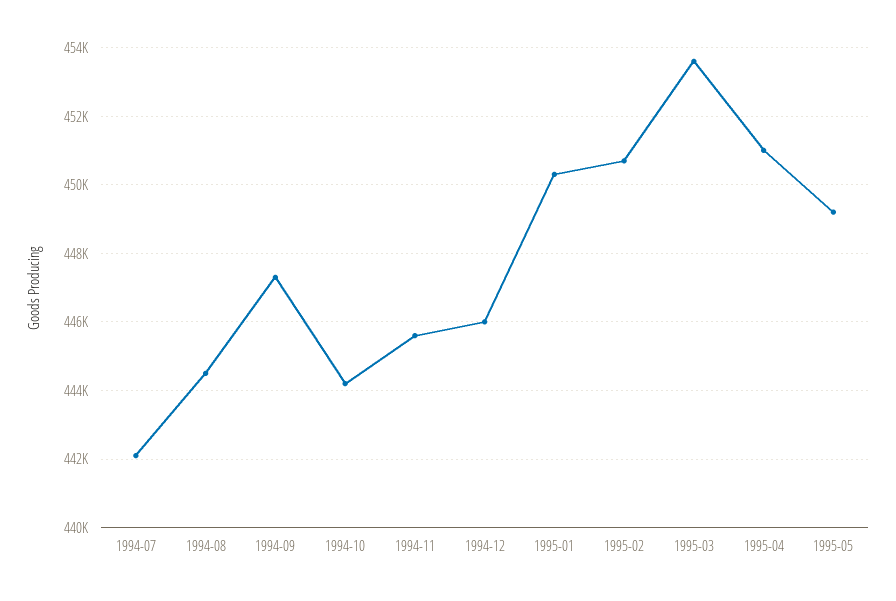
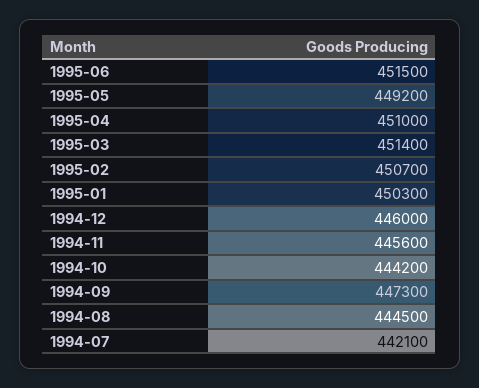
1995-03: 453600 -> 451400
1995-06: none -> 451500

